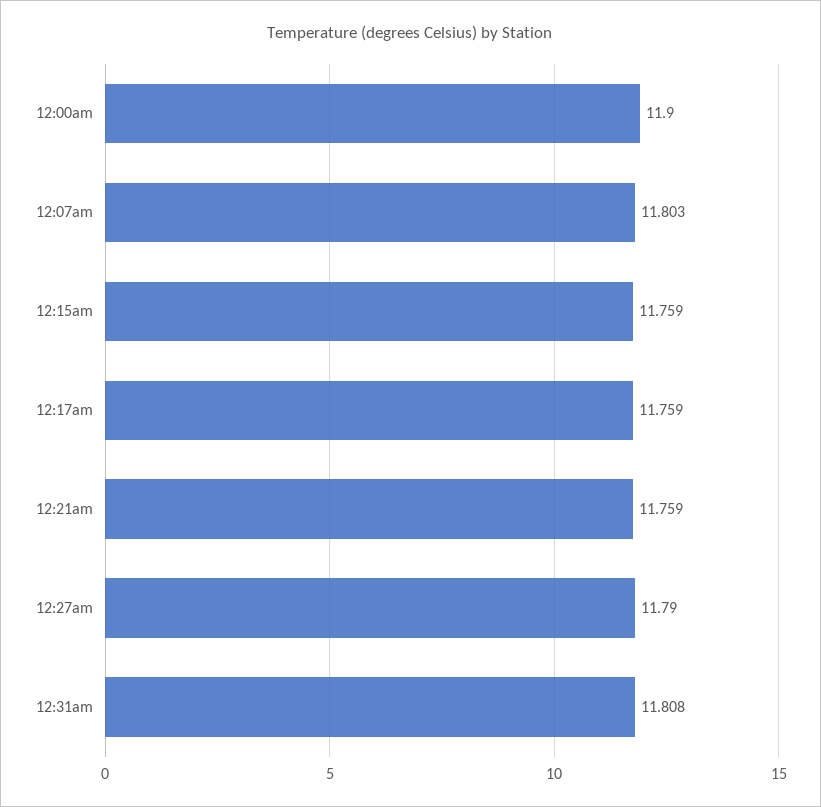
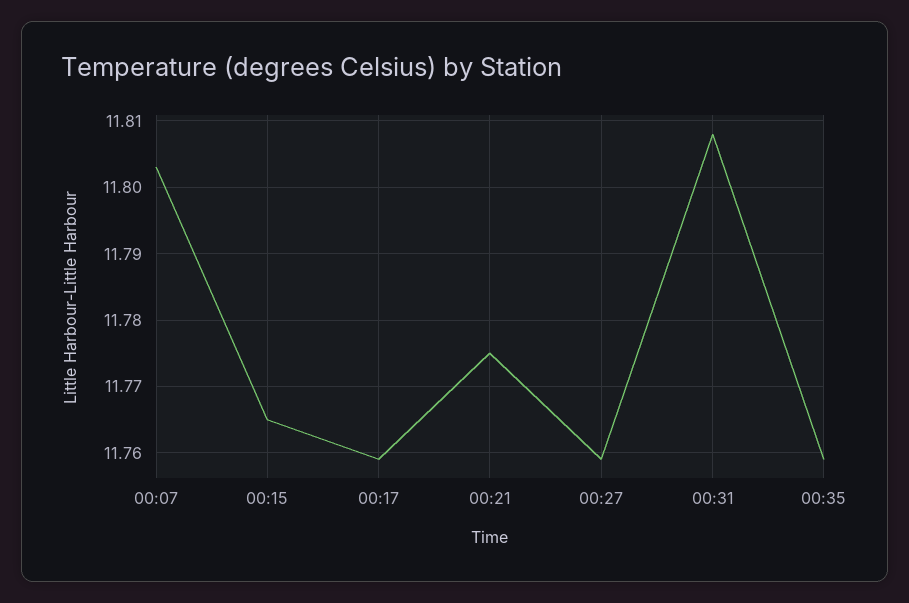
12:00am: 11.9 -> none
12:15am: 11.759 -> 11.765
12:21am: 11.759 -> 11.775
12:27am: 11.79 -> 11.759
00:35: none -> 11.759

